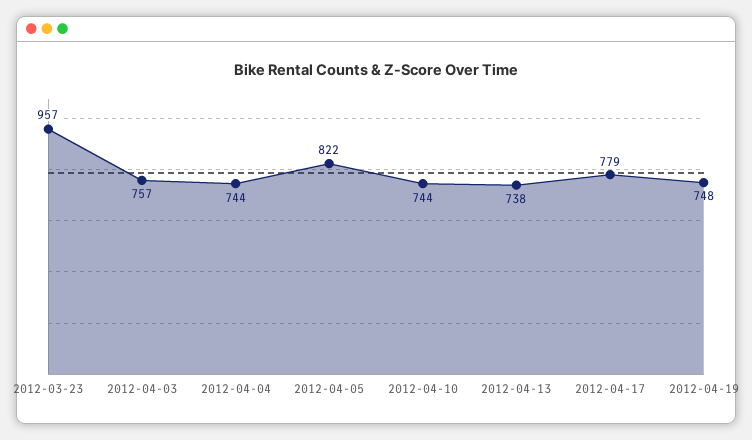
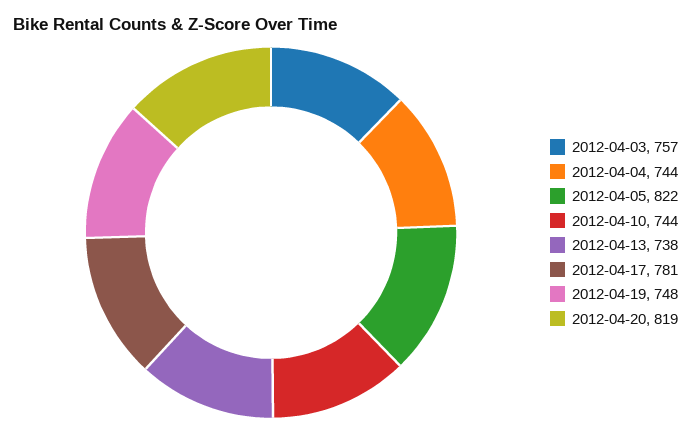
2012-03-23: 957 -> none
2012-04-17: 779 -> 781
2012-04-20: none -> 819

